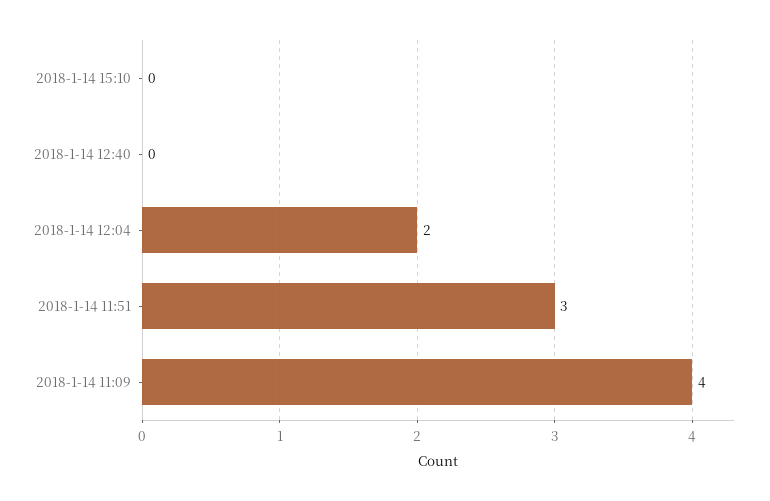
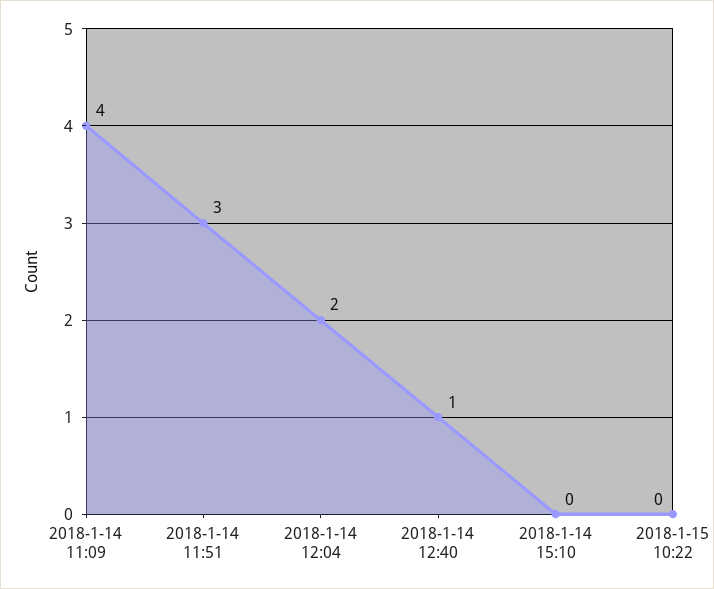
2018-1-14 12:40: 0 -> 1
2018-1-15 10:22: none -> 0

